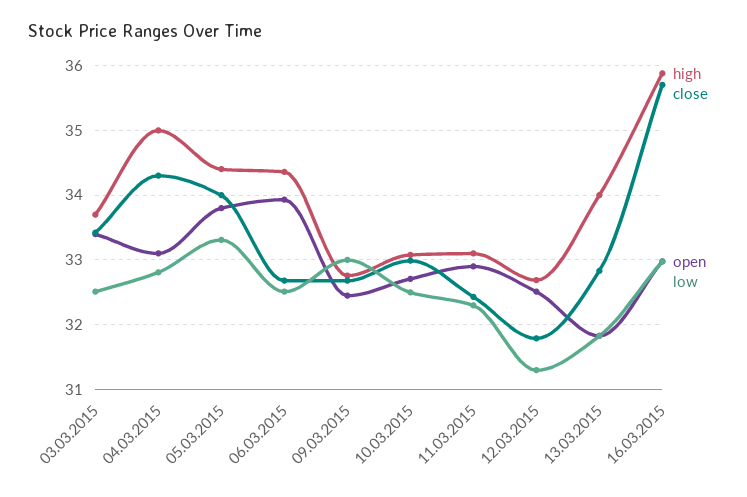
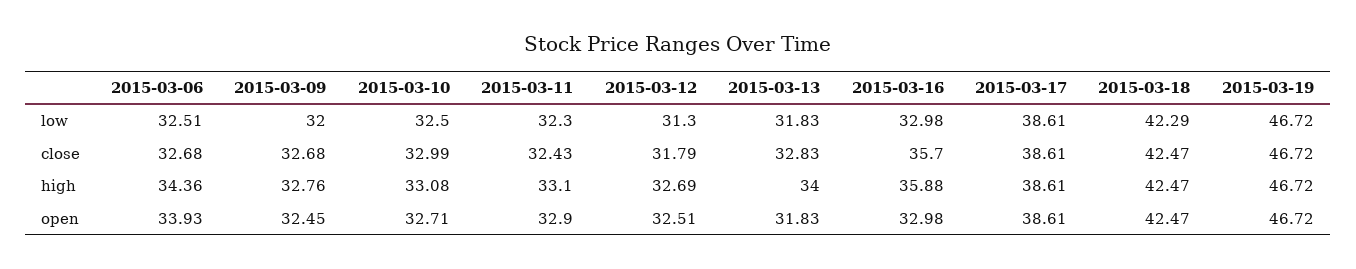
high, 03.03.2015: 33.7 -> none
close, 03.03.2015: 33.4 -> none
open, 03.03.2015: 33.4 -> none
low, 03.03.2015: 32.5 -> none
high, 04.03.2015: 35 -> none
close, 04.03.2015: 34.3 -> none
open, 04.03.2015: 33.1 -> none
low, 04.03.2015: 32.8 -> none
high, 05.03.2015: 34.4 -> none
close, 05.03.2015: 34 -> none
open, 05.03.2015: 33.8 -> none
low, 05.03.2015: 33.3 -> none
low, 09.03.2015: 33 -> 32
low, 2015-03-17: none -> 38.61
low, 2015-03-18: none -> 42.29
low, 2015-03-19: none -> 46.72
close, 2015-03-17: none -> 38.61
close, 2015-03-18: none -> 42.47
close, 2015-03-19: none -> 46.72
high, 2015-03-17: none -> 38.61
high, 2015-03-18: none -> 42.47
high, 2015-03-19: none -> 46.72
open, 2015-03-17: none -> 38.61
open, 2015-03-18: none -> 42.47
open, 2015-03-19: none -> 46.72

